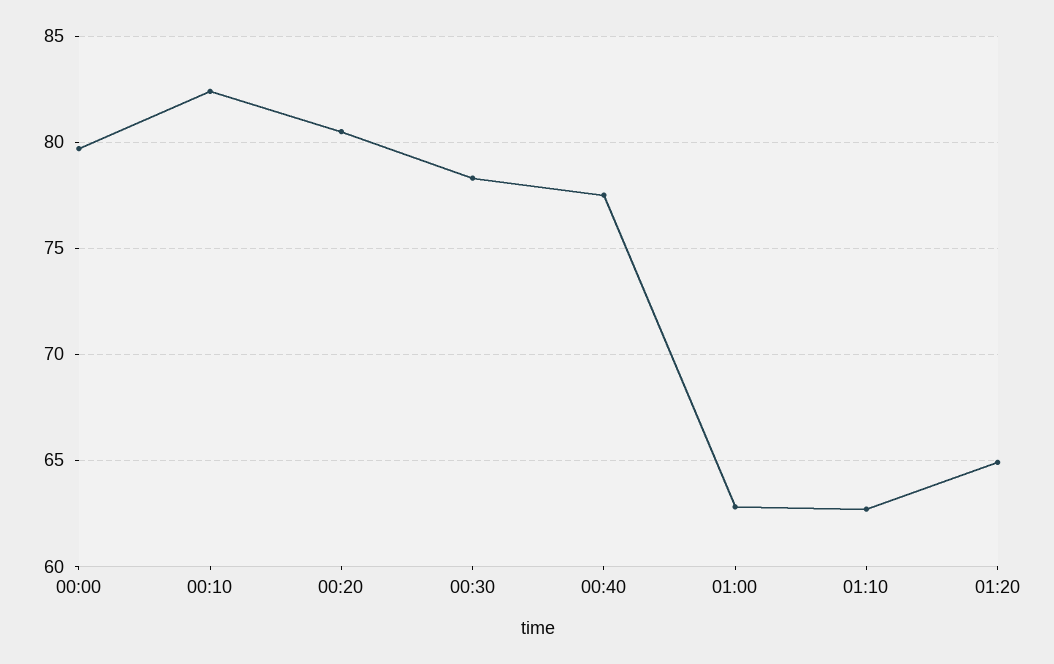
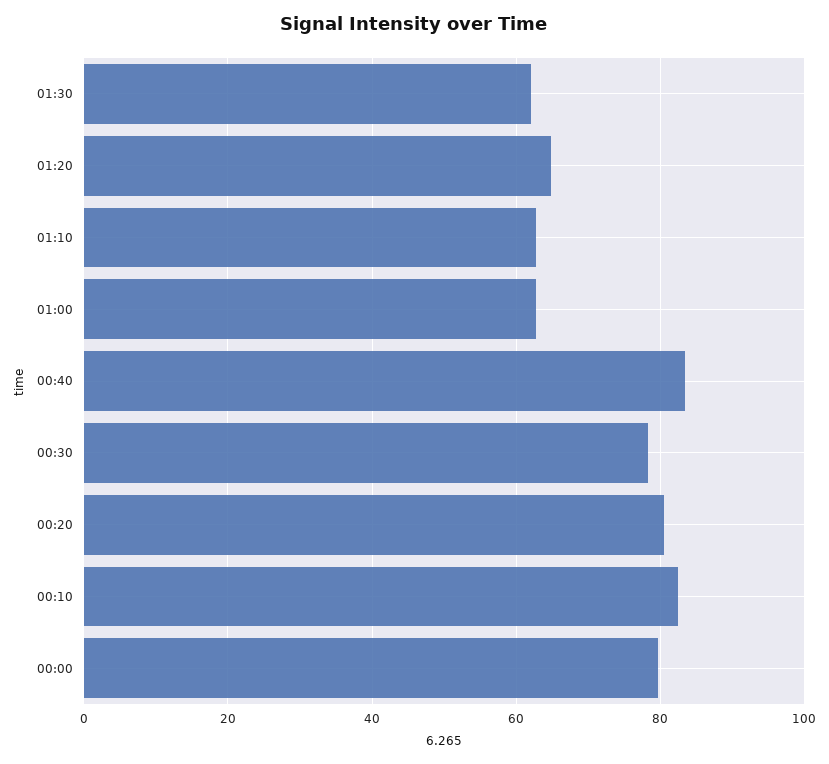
00:40: 77.5 -> 84
01:30: none -> 62

